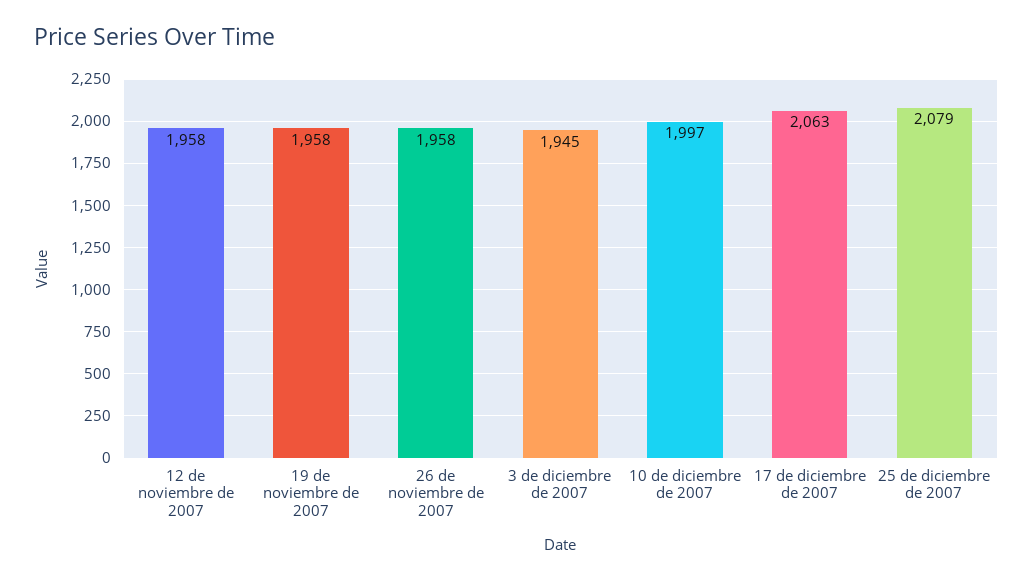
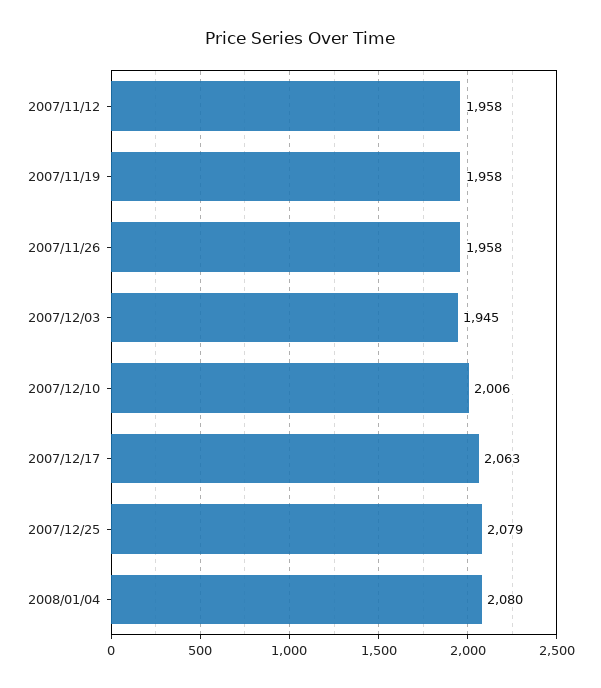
10 de diciembre de 2007: 1997 -> 2006
2008/01/04: none -> 2080

